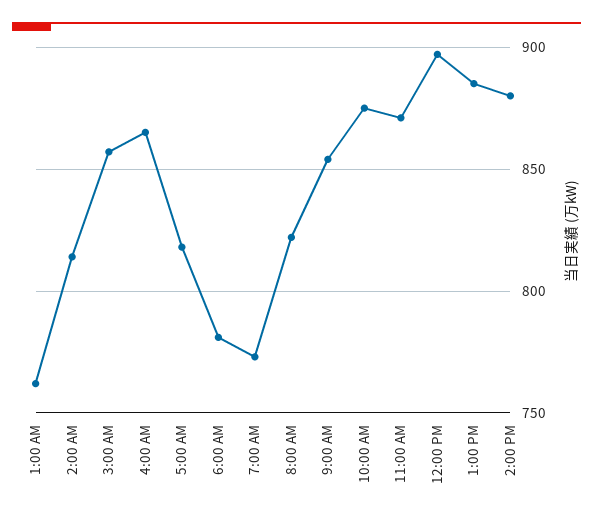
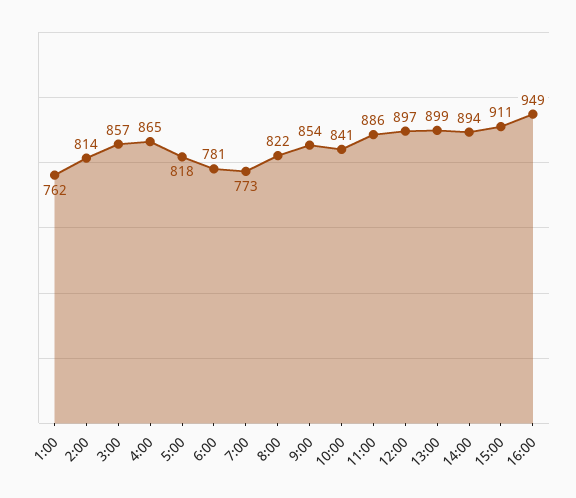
10:00 AM: 875 -> 841
11:00 AM: 870 -> 886
1:00 PM: 885 -> 899
2:00 PM: 880 -> 894
15:00: none -> 911
16:00: none -> 949

